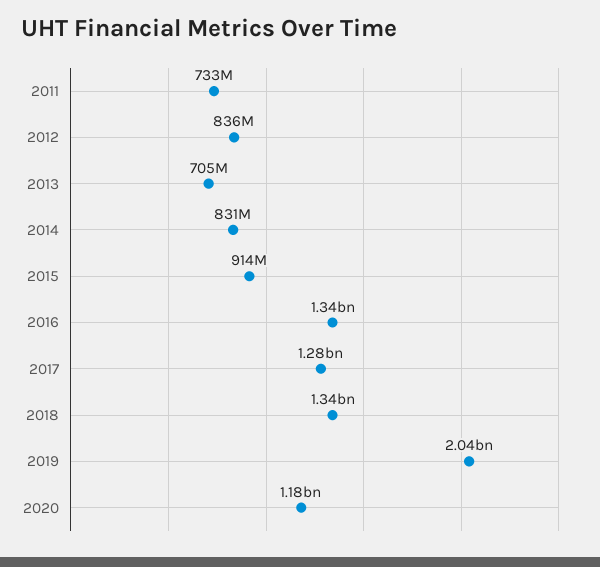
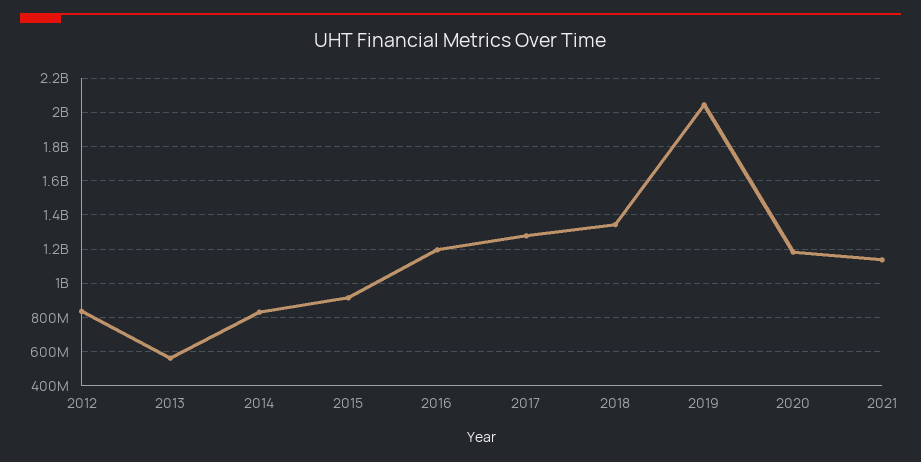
2011: 733000000 -> none
2013: 705000000 -> 550000000
2016: 1340000000 -> 1200000000
2021: none -> 1150000000

